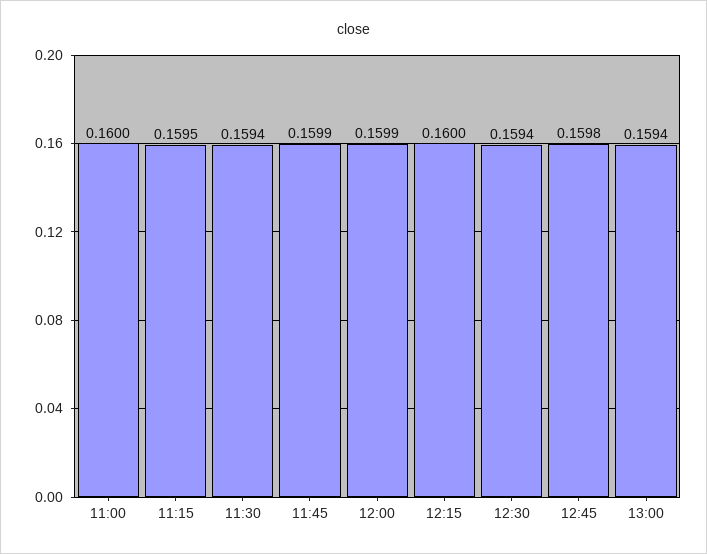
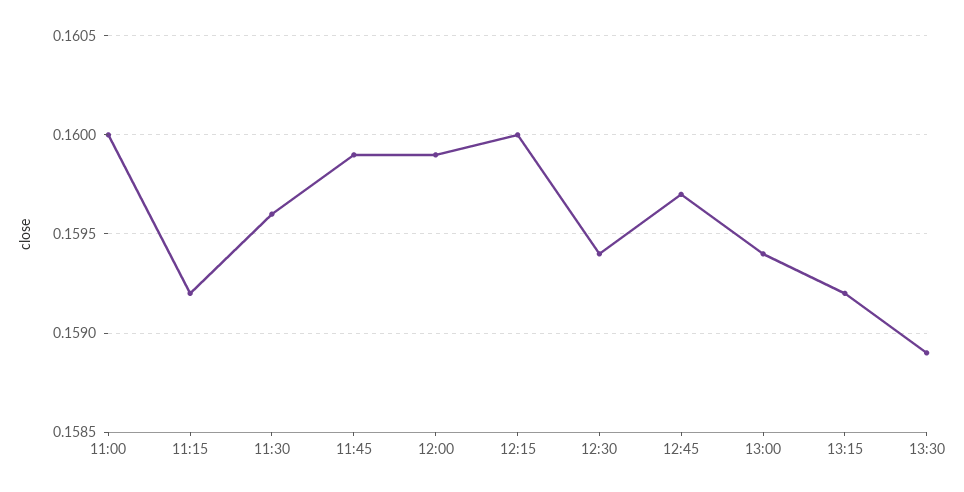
11:15: 0.1595 -> 0.1592
11:30: 0.1594 -> 0.1596
12:45: 0.1598 -> 0.1597
13:15: none -> 0.1592
13:30: none -> 0.1589

